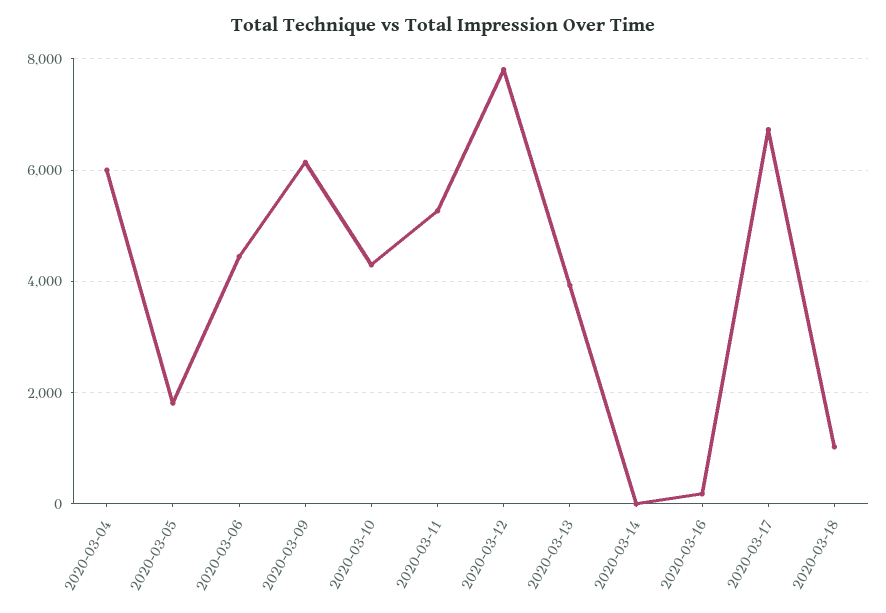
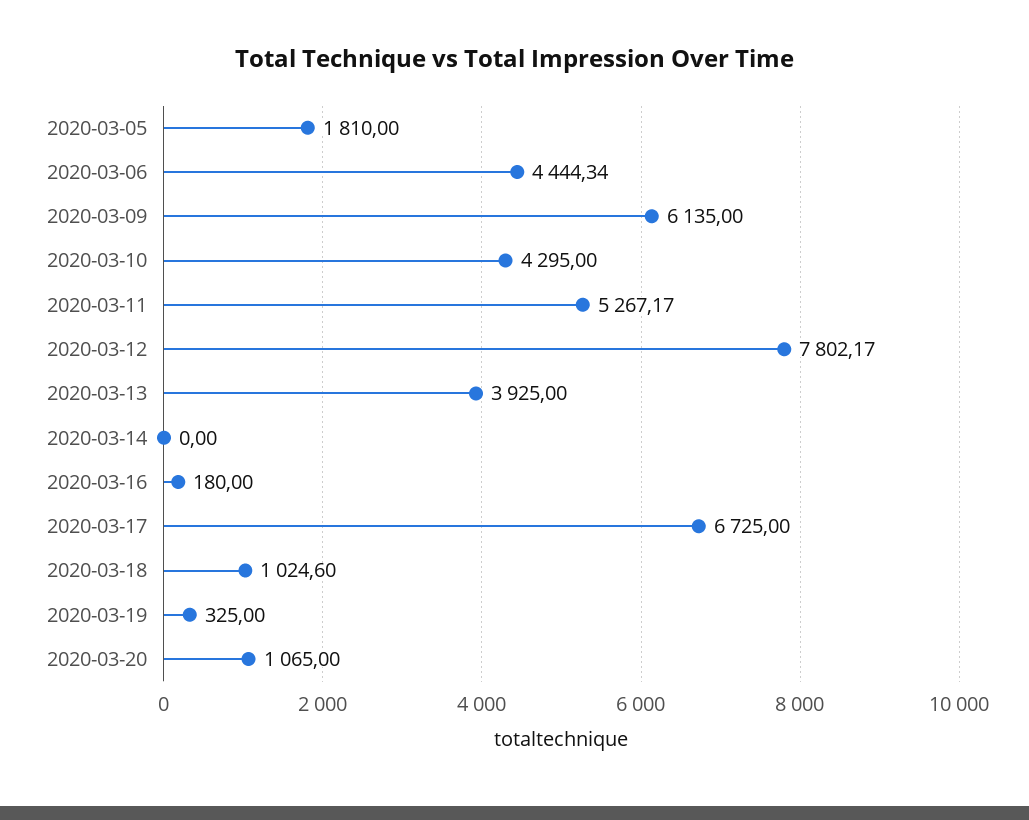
2020-03-04: 6000 -> none
2020-03-19: none -> 325
2020-03-20: none -> 1065

